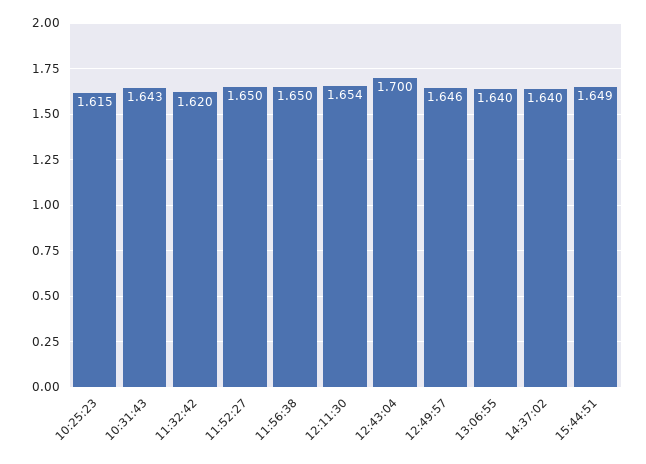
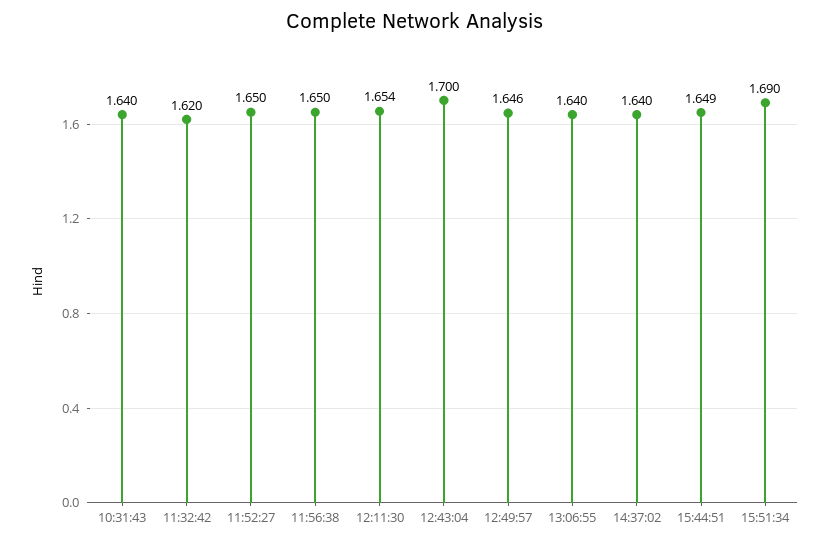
10:25:23: 1.615 -> none
10:31:43: 1.643 -> 1.64
15:51:34: none -> 1.69

